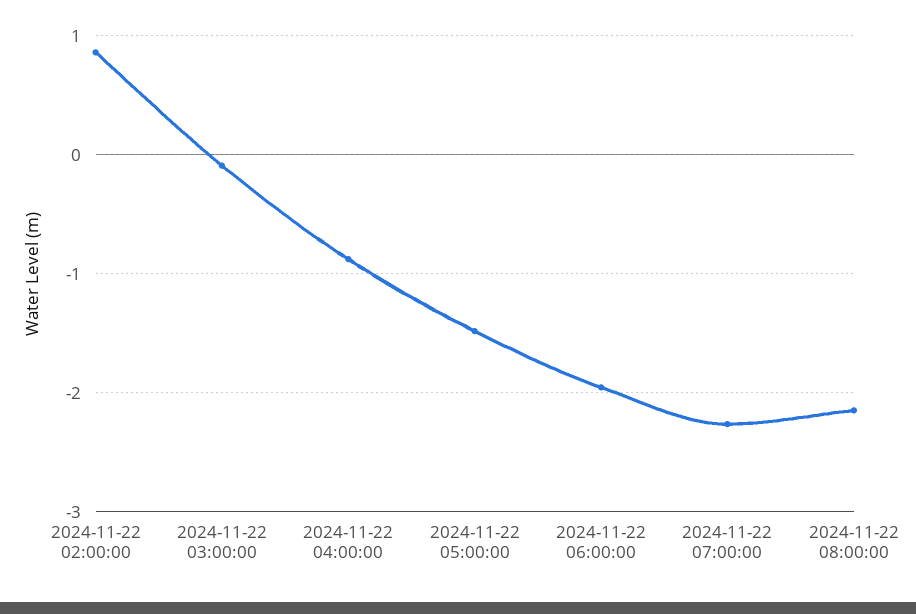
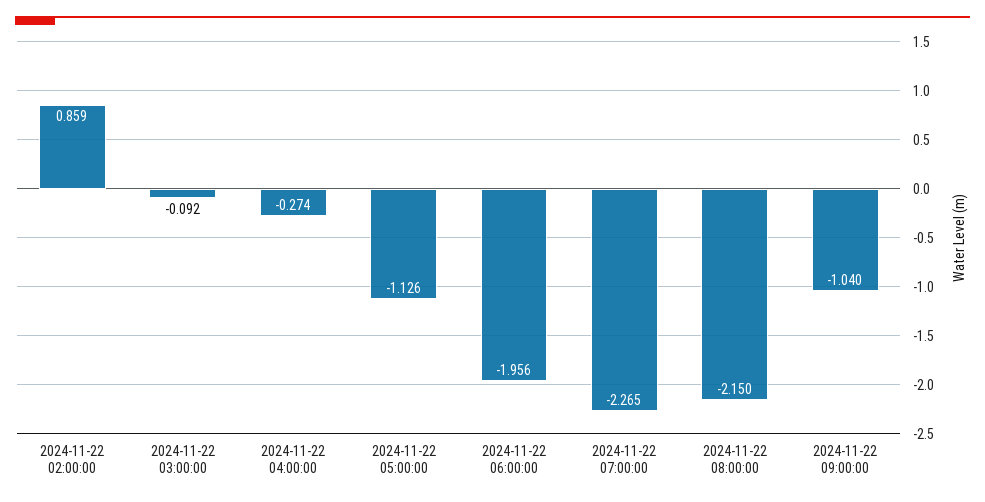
2024-11-22 04:00:00: -0.9 -> -0.274
2024-11-22 05:00:00: -1.5 -> -1.126
2024-11-22 09:00:00: none -> -1.04

